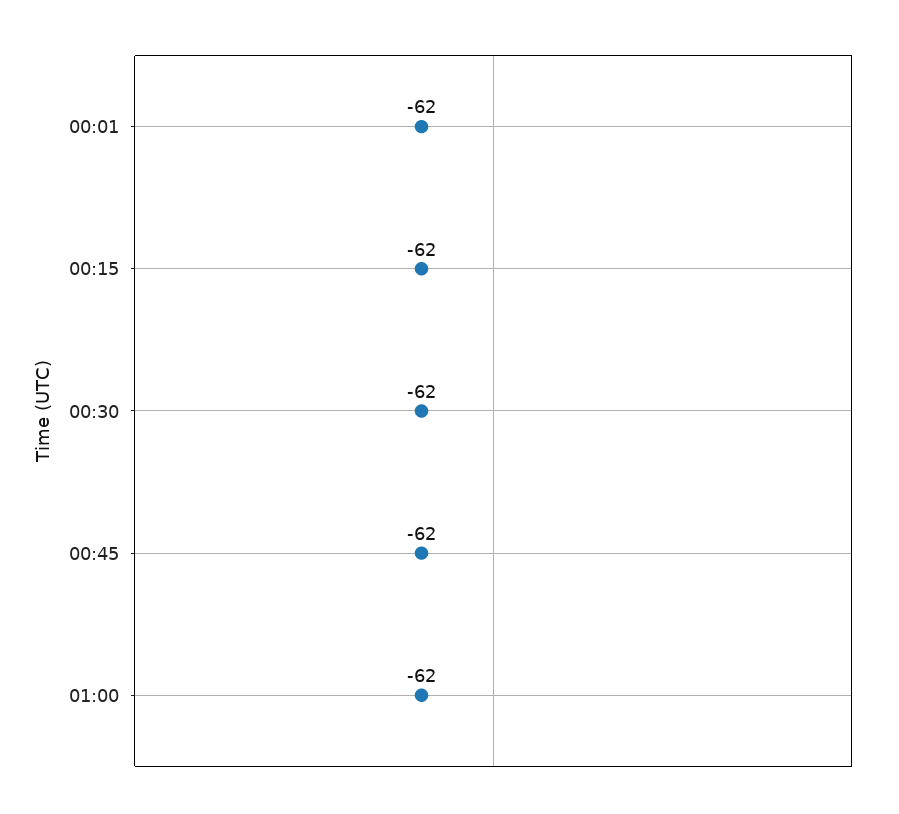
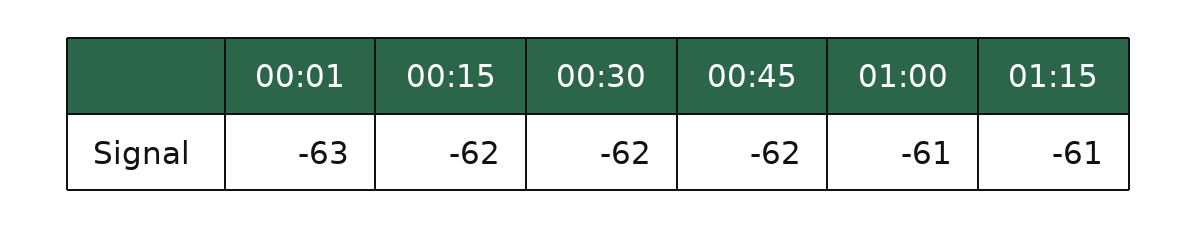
00:01: -62 -> -63
01:00: -62 -> -61
01:15: none -> -61

